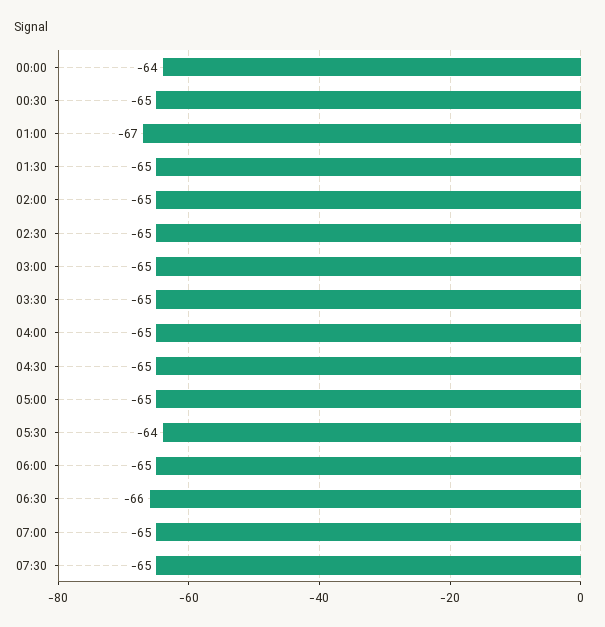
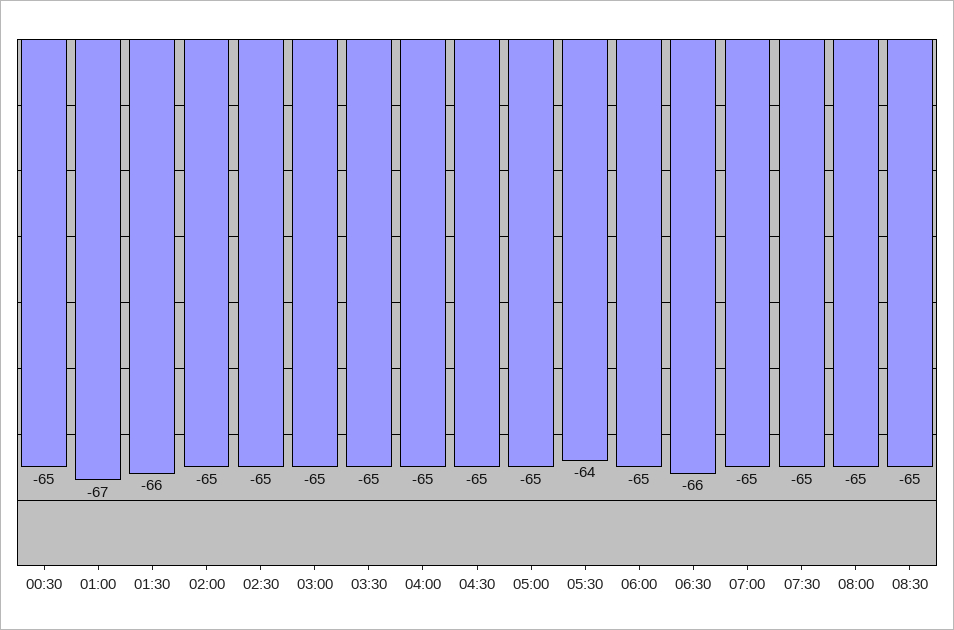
00:00: -64 -> none
01:30: -65 -> -66
08:00: none -> -65
08:30: none -> -65

